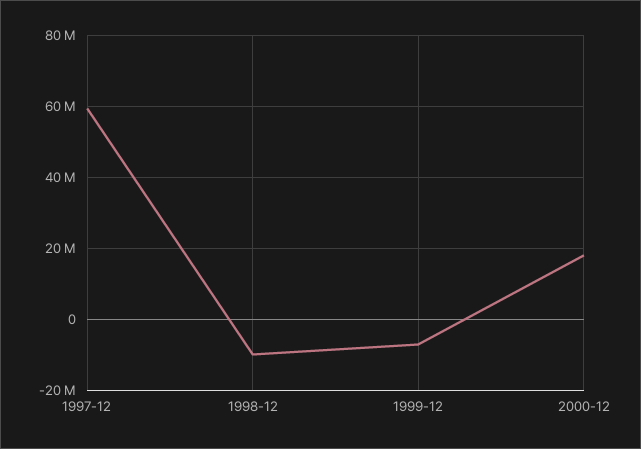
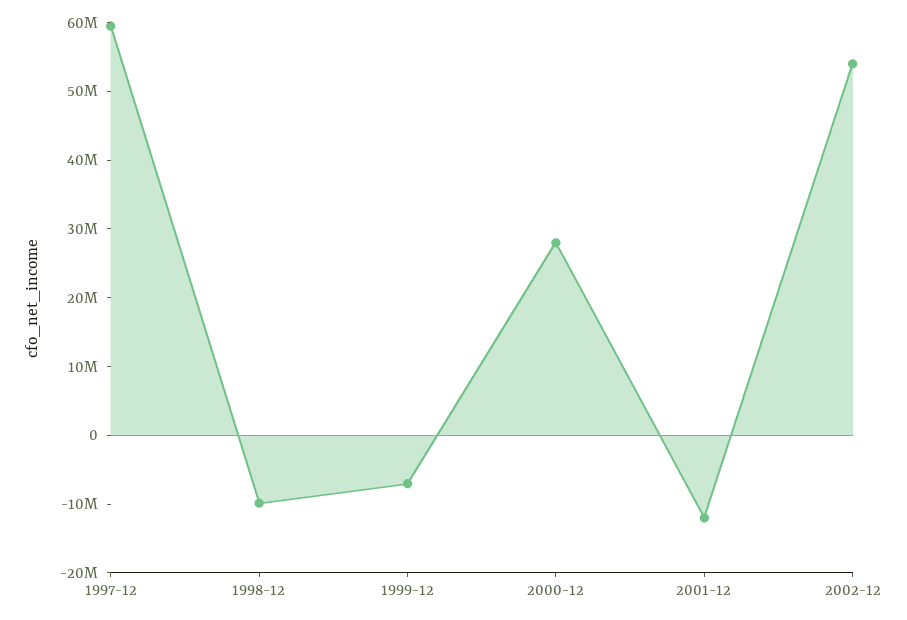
2000-12: 18000000 -> 28000000
2001-12: none -> -12000000
2002-12: none -> 54000000

